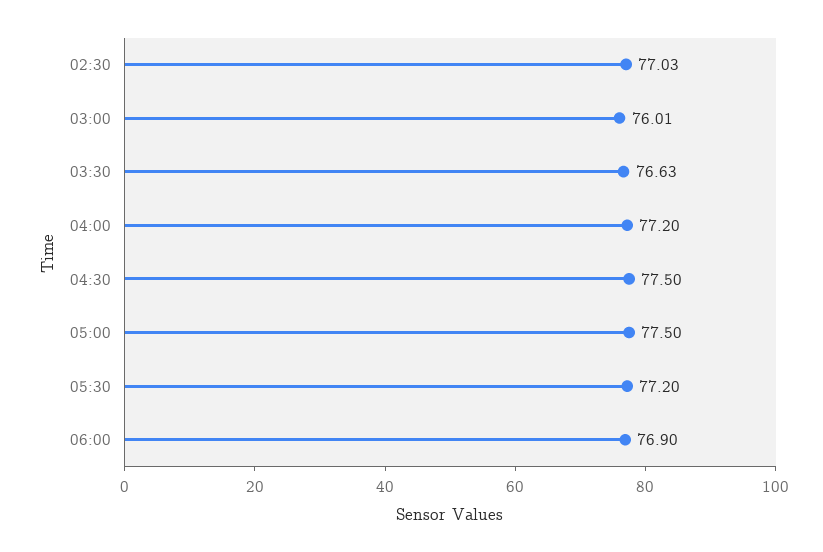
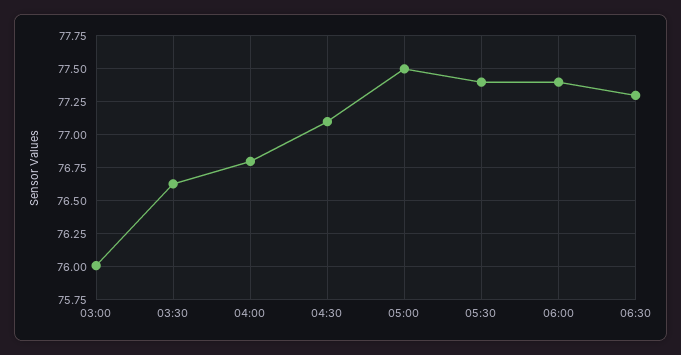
02:30: 77.03 -> none
04:00: 77.2 -> 76.8
04:30: 77.5 -> 77.1
05:30: 77.2 -> 77.4
06:00: 76.9 -> 77.4
06:30: none -> 77.3

